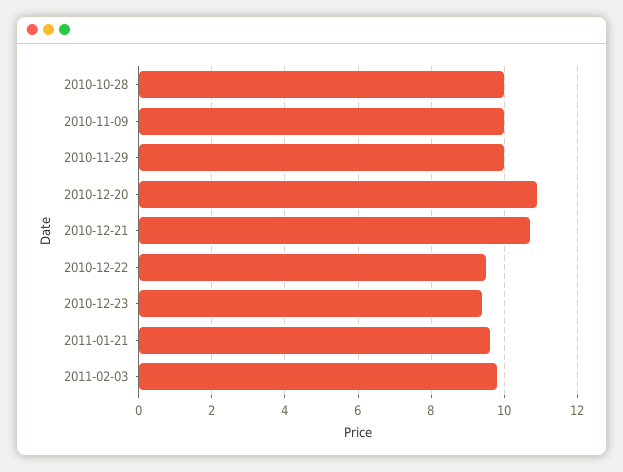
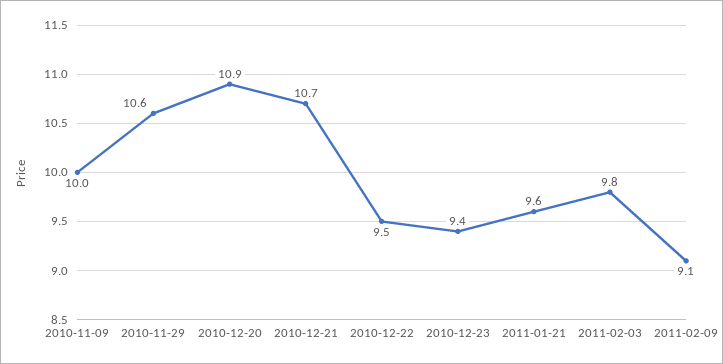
2010-10-28: 10 -> none
2010-11-29: 10 -> 10.6
2011-02-09: none -> 9.1

